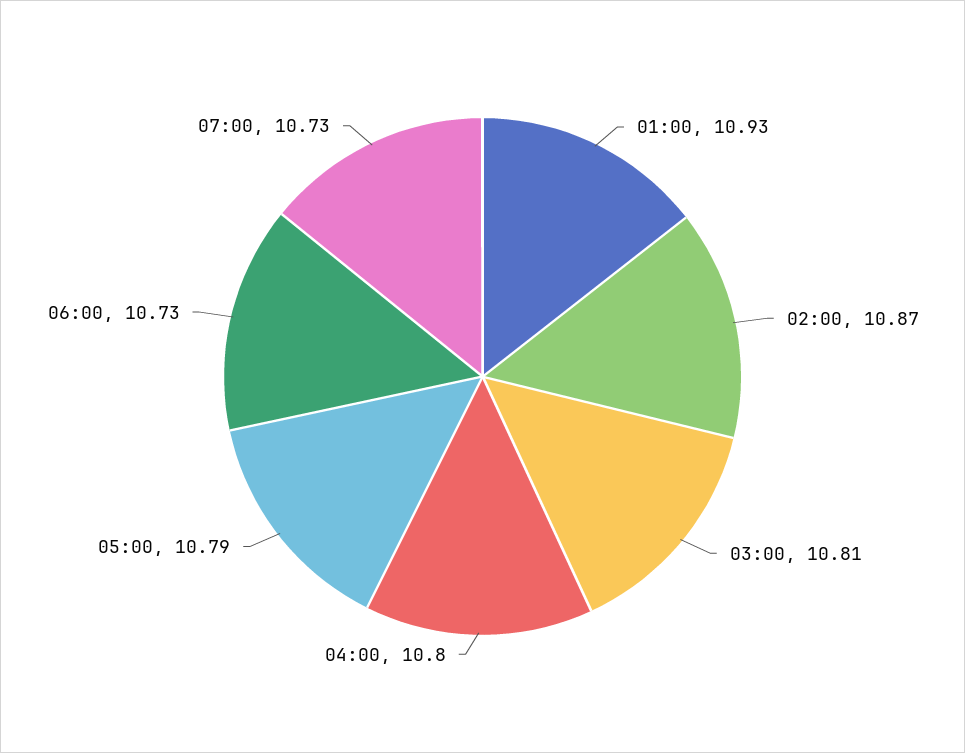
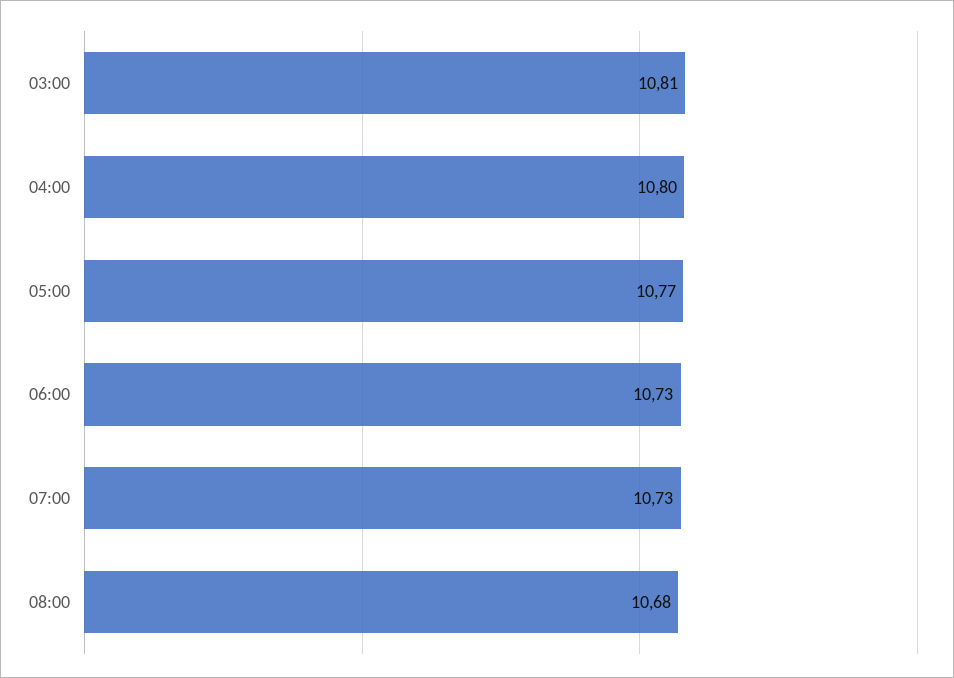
01:00: 10.93 -> none
02:00: 10.87 -> none
05:00: 10.79 -> 10.77
08:00: none -> 10.68

